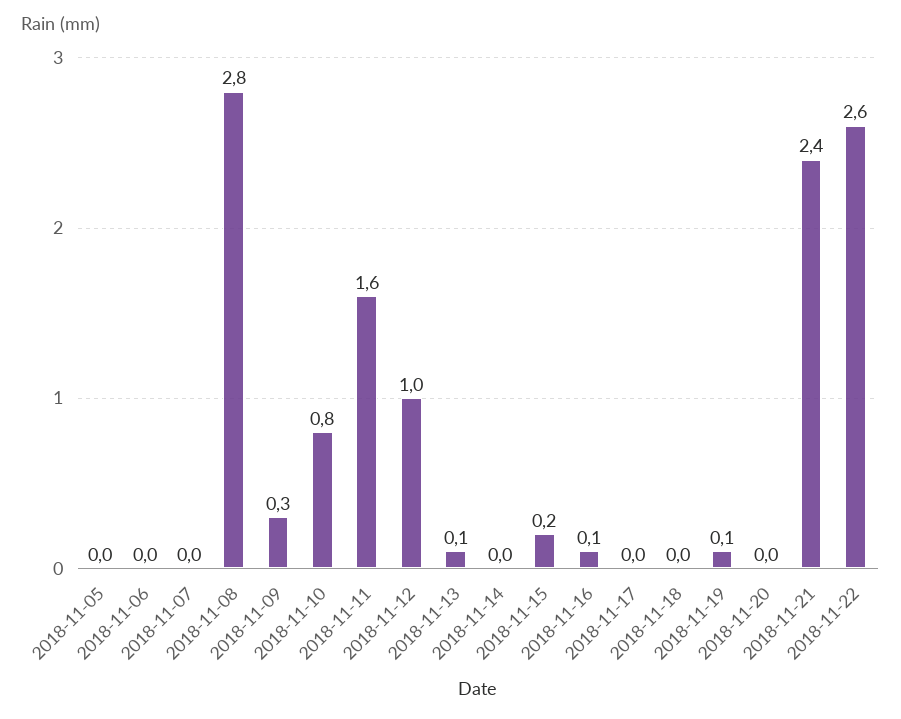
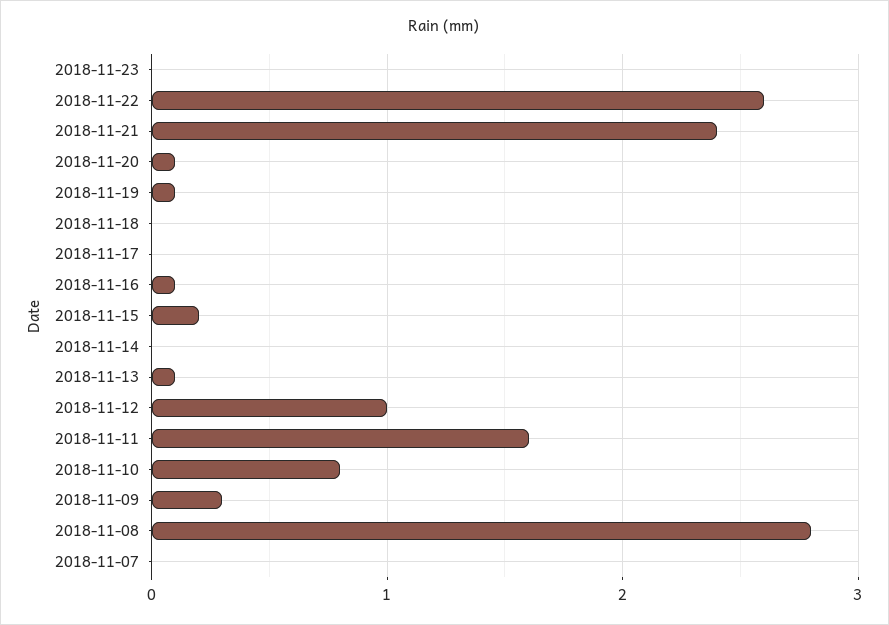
2018-11-05: 0 -> none
2018-11-06: 0 -> none
2018-11-20: 0 -> 0.1
2018-11-23: none -> 0

